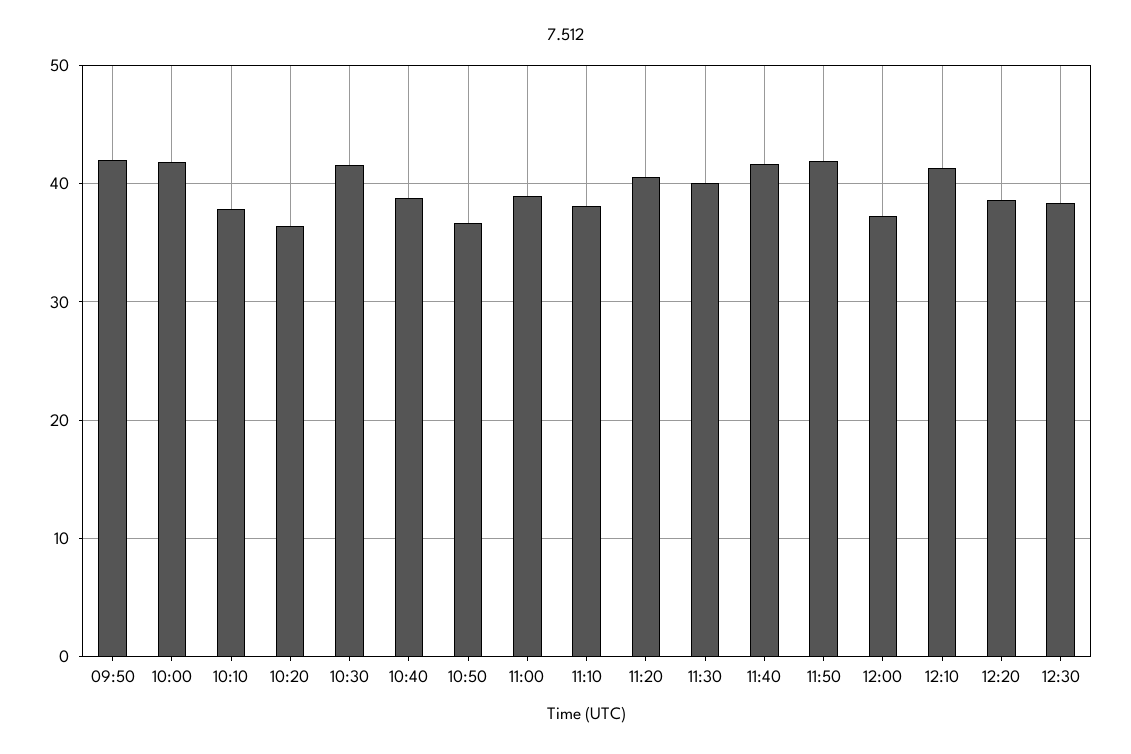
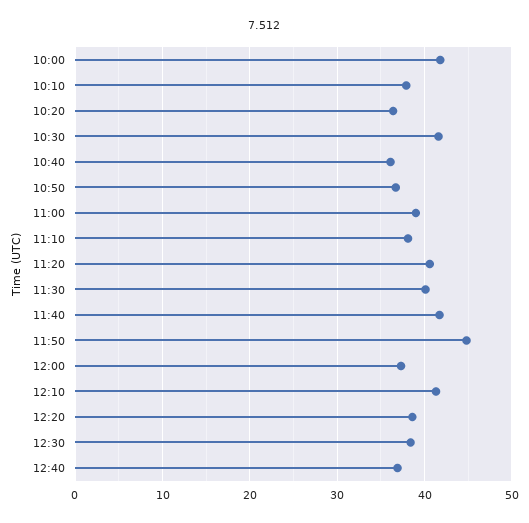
09:50: 42 -> none
10:40: 39 -> 36
11:50: 42 -> 45
12:40: none -> 37

